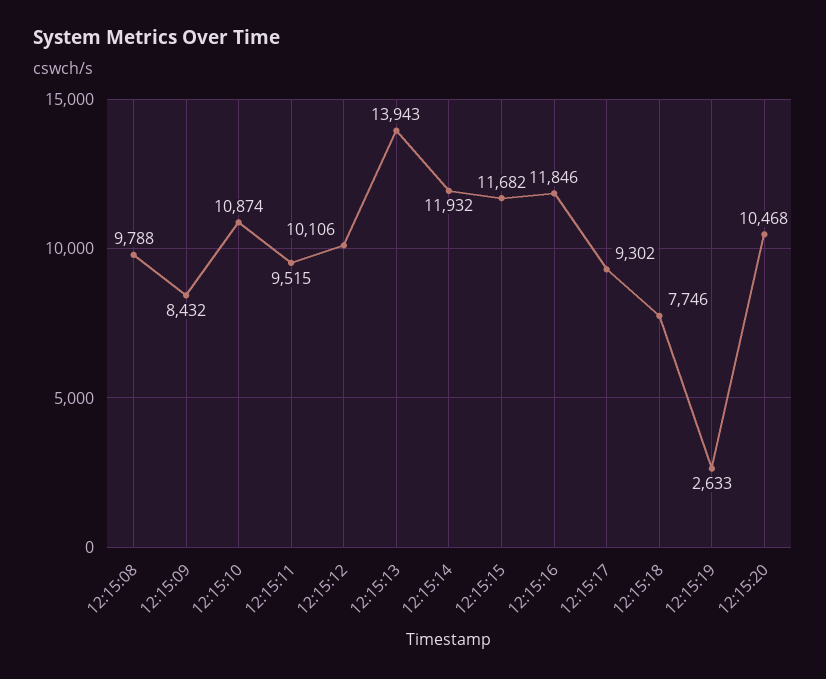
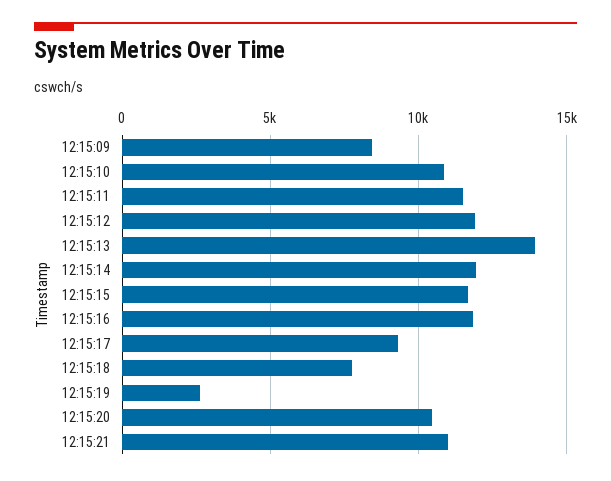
12:15:08: 9788 -> none
12:15:11: 9515 -> 11500
12:15:12: 10106 -> 12000
12:15:21: none -> 11000

